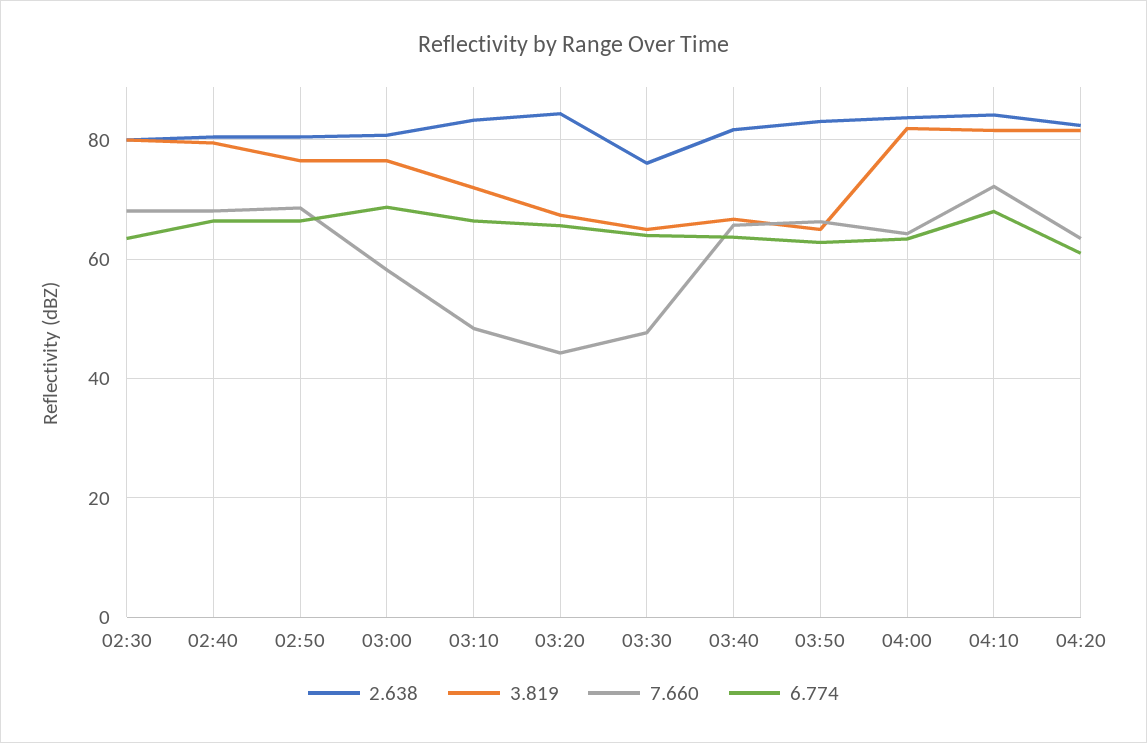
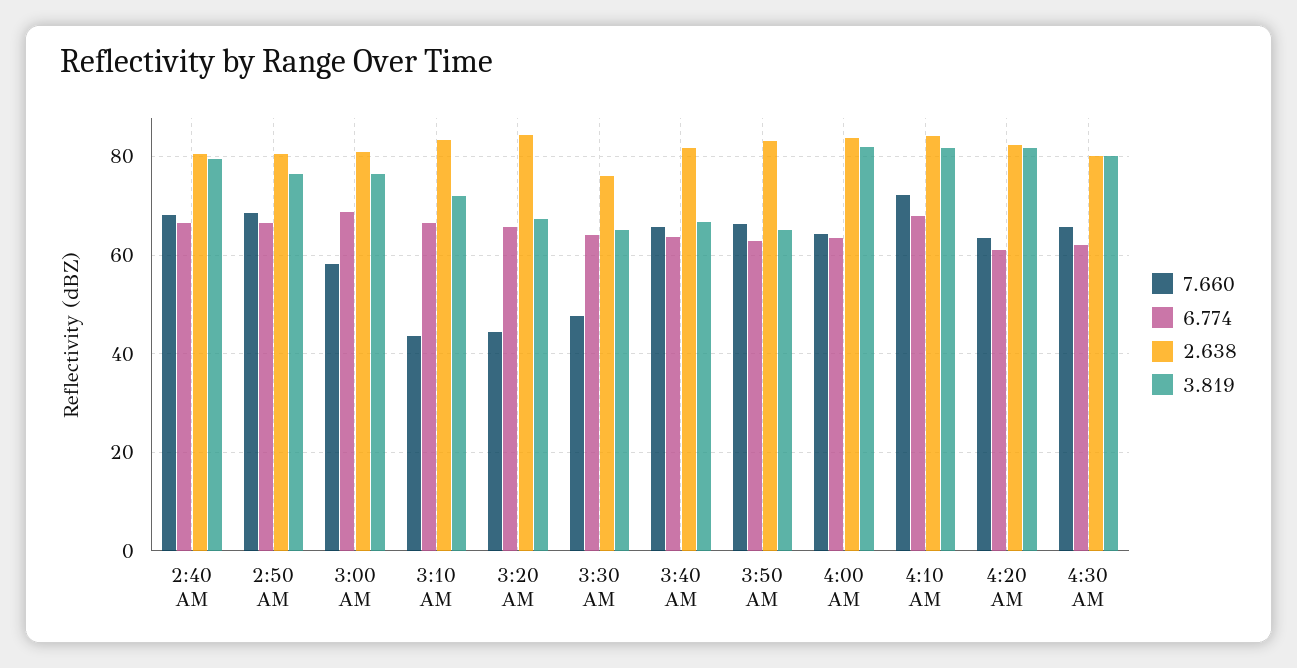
2.638, 02:30: 80 -> none
3.819, 02:30: 80 -> none
7.660, 02:30: 68 -> none
6.774, 02:30: 64 -> none
7.660, 03:10: 48 -> 44
7.660, 4:30 AM: none -> 66
6.774, 4:30 AM: none -> 62
2.638, 4:30 AM: none -> 80
3.819, 4:30 AM: none -> 80

